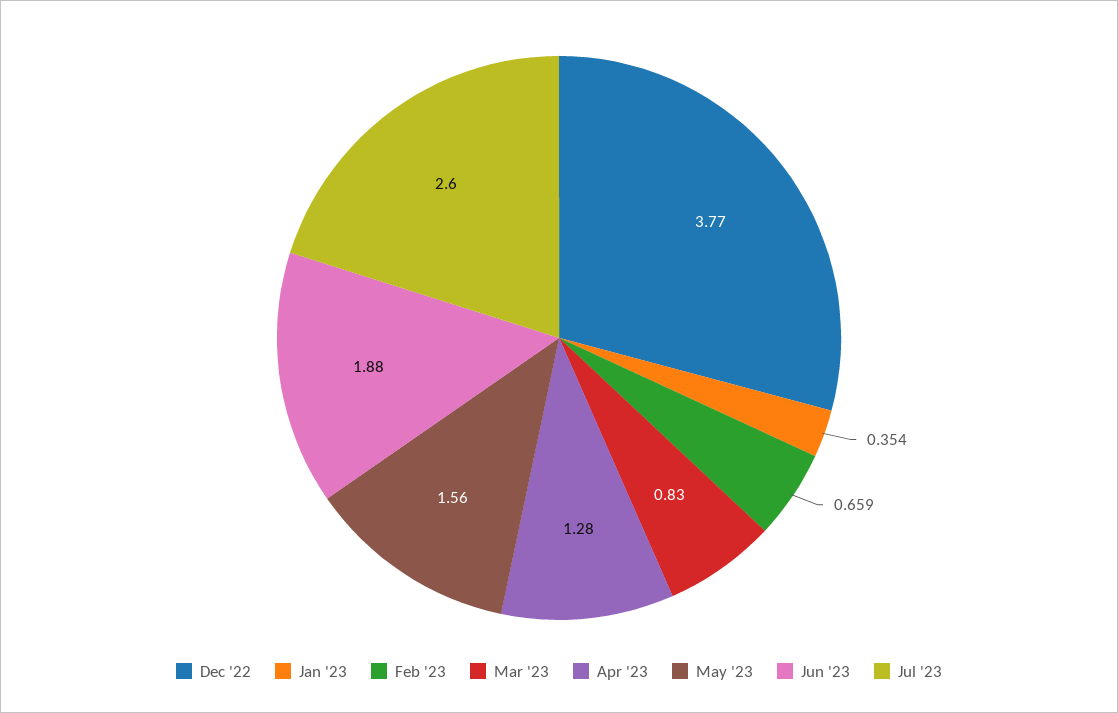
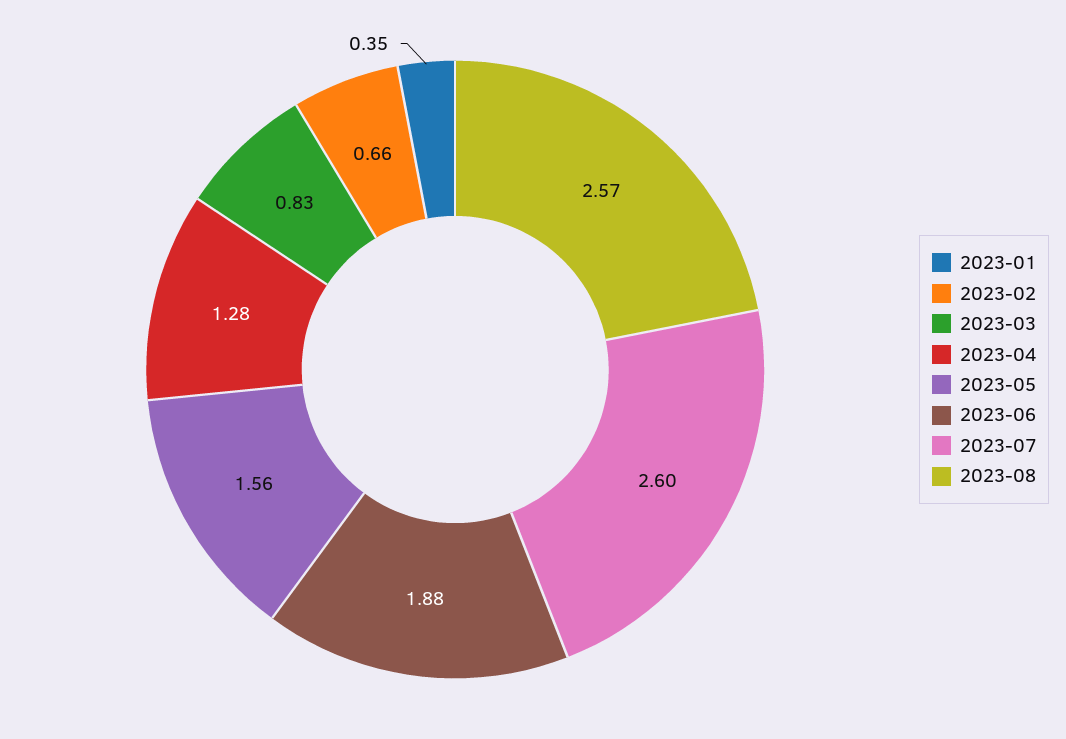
Dec '22: 3.77 -> none
2023-08: none -> 2.57

